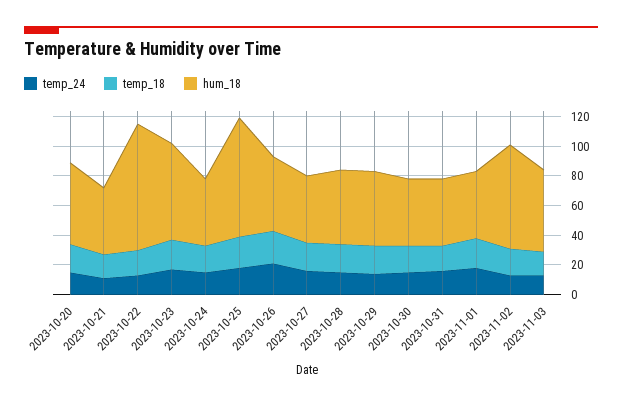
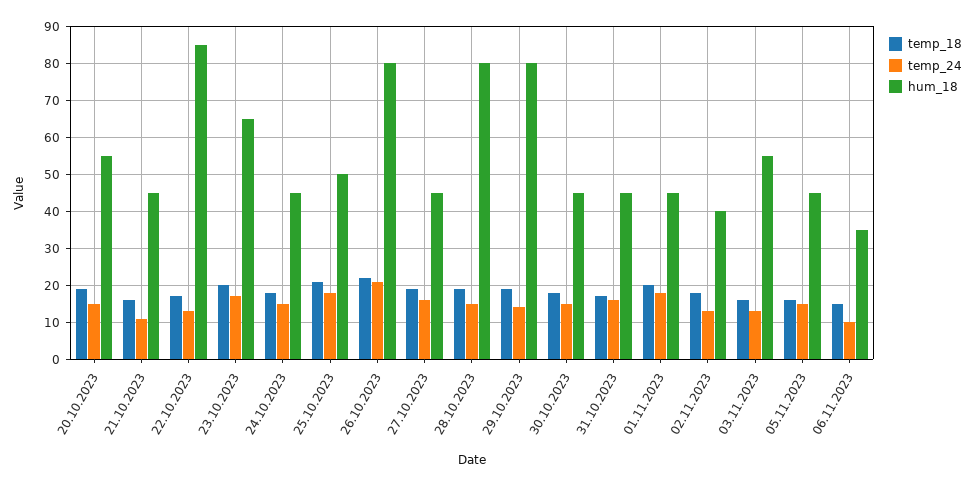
hum_18, 2023-10-25: 80 -> 50
hum_18, 2023-10-26: 50 -> 80
hum_18, 2023-10-28: 50 -> 80
hum_18, 2023-10-29: 50 -> 80
hum_18, 2023-11-02: 70 -> 40
temp_18, 05.11.2023: none -> 15
temp_24, 05.11.2023: none -> 15
hum_18, 05.11.2023: none -> 45
temp_18, 06.11.2023: none -> 15
temp_24, 06.11.2023: none -> 10
hum_18, 06.11.2023: none -> 35

